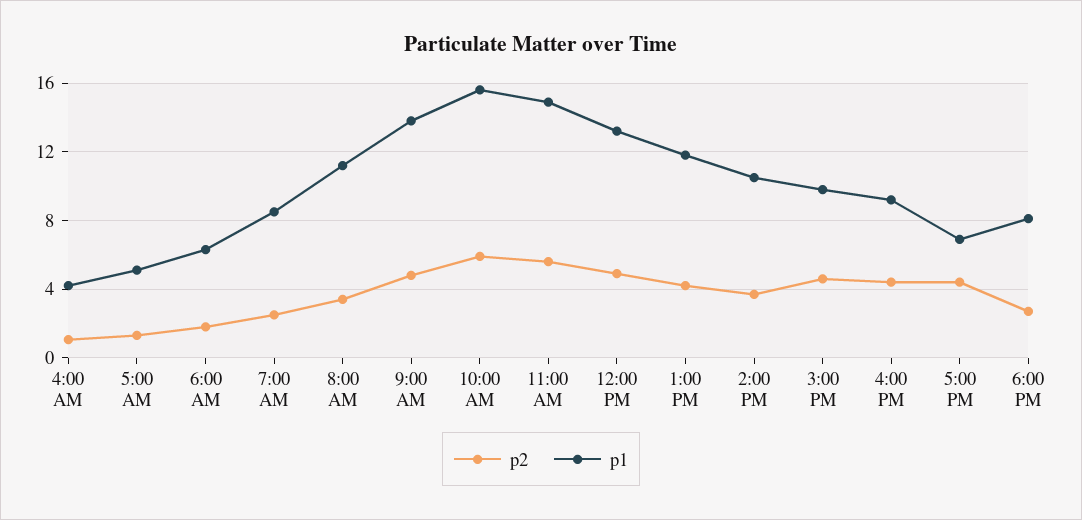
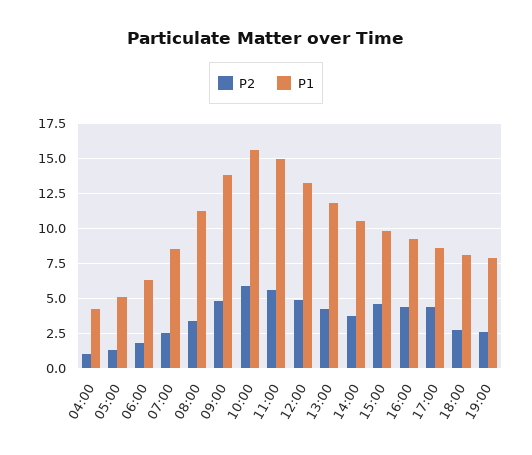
p1, 5:00 PM: 7 -> 8.5
p2, 19:00: none -> 2.5
p1, 19:00: none -> 8

